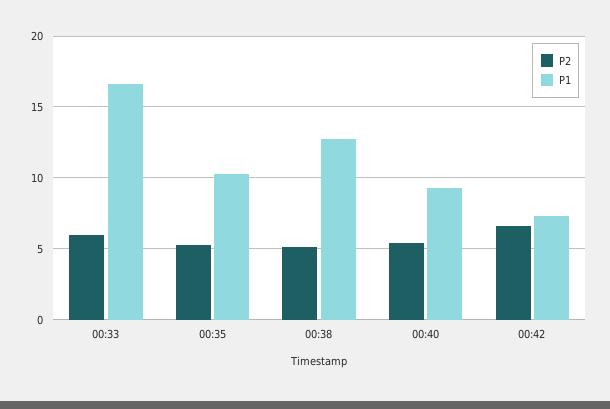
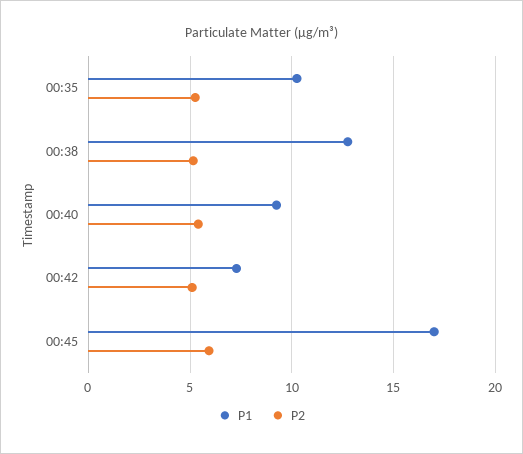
P2, 00:33: 6 -> none
P1, 00:33: 16.5 -> none
P2, 00:42: 6.5 -> 5
P1, 00:45: none -> 17
P2, 00:45: none -> 6

